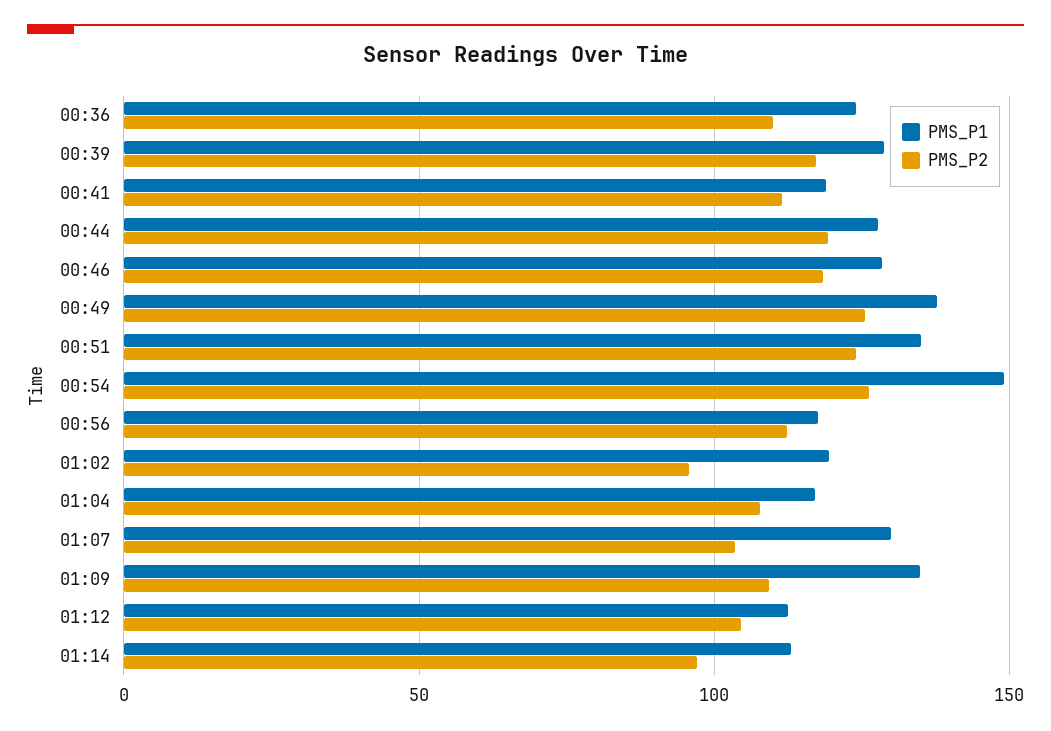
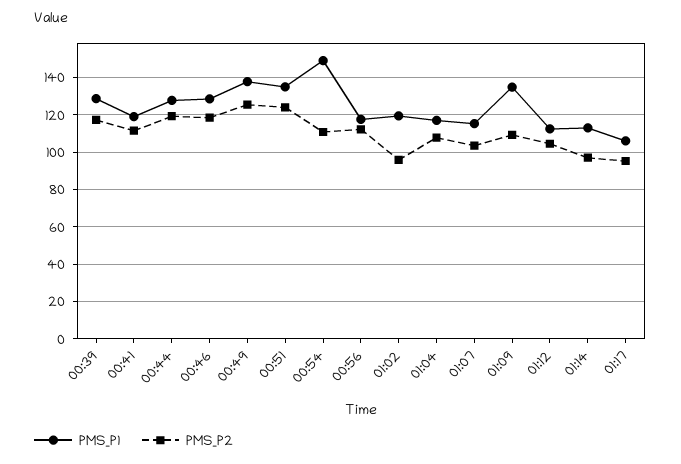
PMS_P1, 00:36: 125 -> none
PMS_P2, 00:36: 110 -> none
PMS_P2, 00:54: 125 -> 110
PMS_P1, 01:07: 130 -> 115
PMS_P1, 01:17: none -> 105
PMS_P2, 01:17: none -> 95

